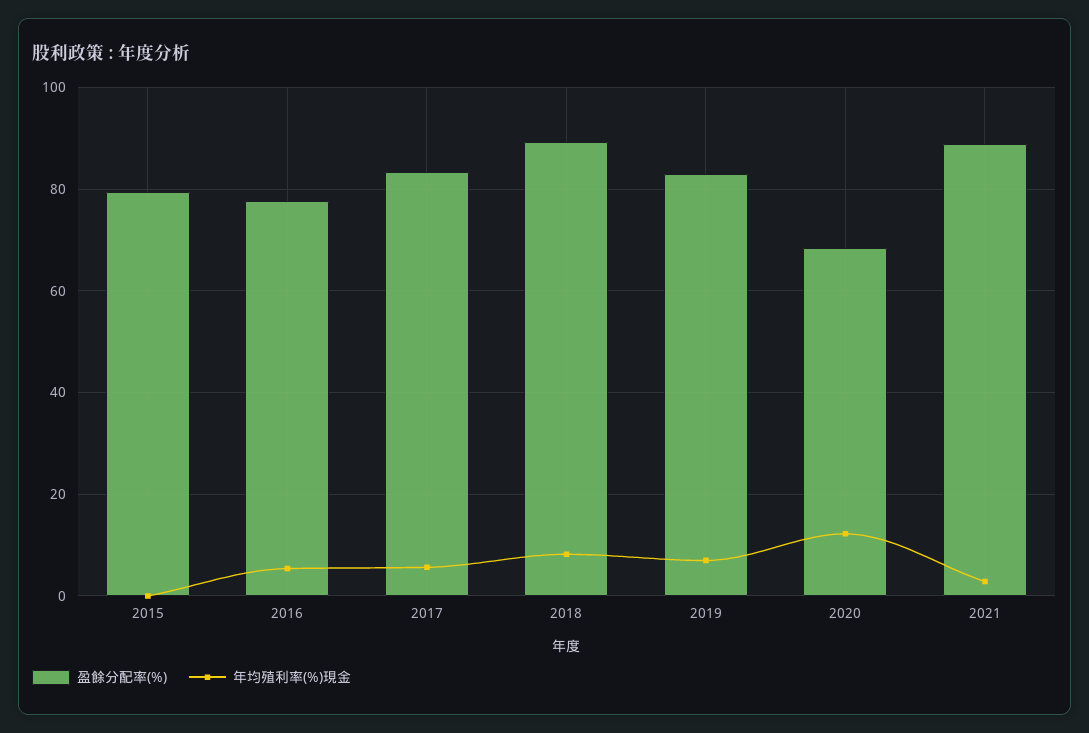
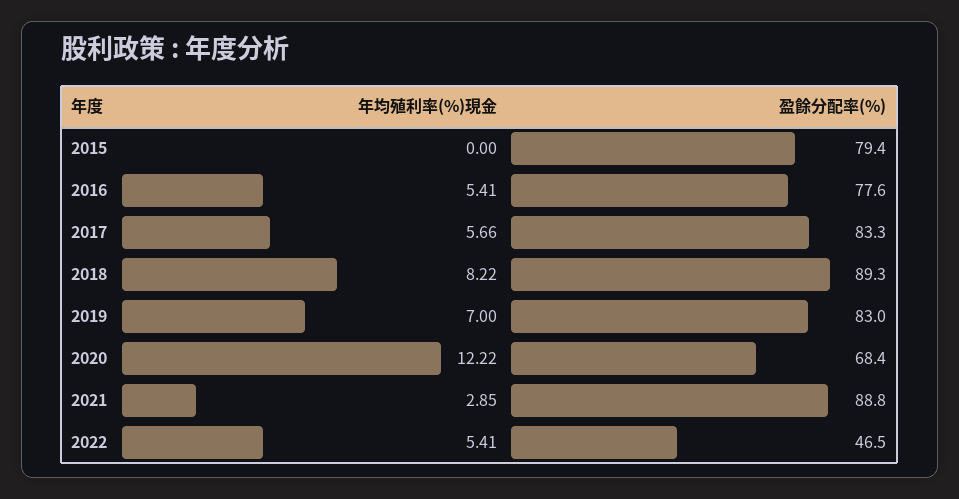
年均殖利率(%)現金, 2022: none -> 5.41
盈餘分配率(%), 2022: none -> 46.5

